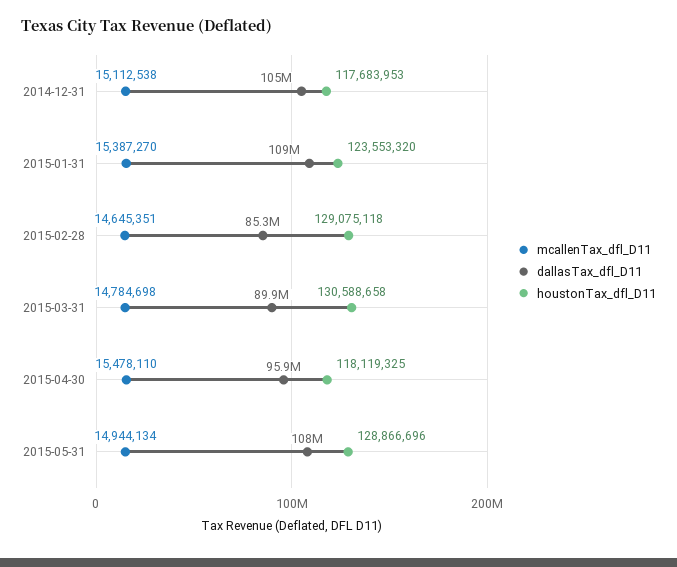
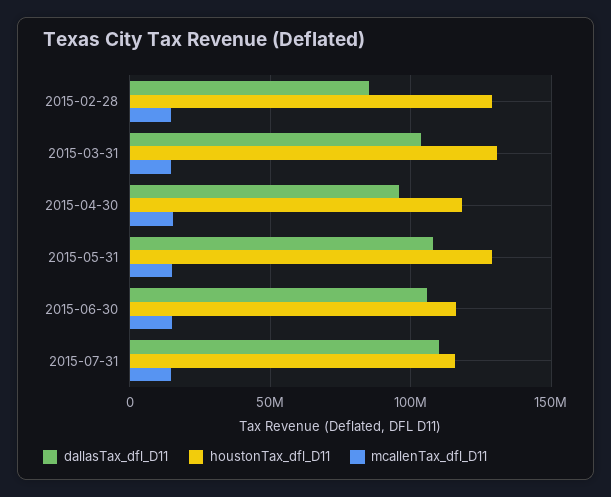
mcallenTax_dfl_D11, 2014-12-31: 15112538 -> none
dallasTax_dfl_D11, 2014-12-31: 105000000 -> none
houstonTax_dfl_D11, 2014-12-31: 117683953 -> none
mcallenTax_dfl_D11, 2015-01-31: 15387270 -> none
dallasTax_dfl_D11, 2015-01-31: 109000000 -> none
houstonTax_dfl_D11, 2015-01-31: 123553320 -> none
dallasTax_dfl_D11, 2015-03-31: 89900000 -> 105000000
dallasTax_dfl_D11, 2015-06-30: none -> 105000000
houstonTax_dfl_D11, 2015-06-30: none -> 115000000
mcallenTax_dfl_D11, 2015-06-30: none -> 15000000
dallasTax_dfl_D11, 2015-07-31: none -> 110000000
houstonTax_dfl_D11, 2015-07-31: none -> 115000000
mcallenTax_dfl_D11, 2015-07-31: none -> 15000000

